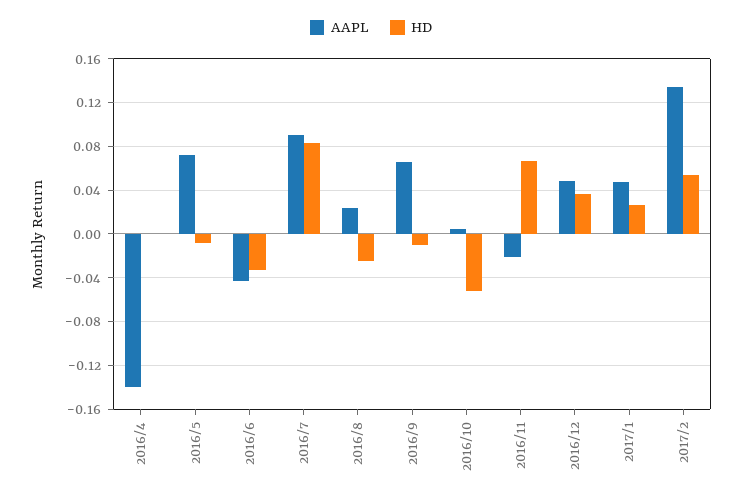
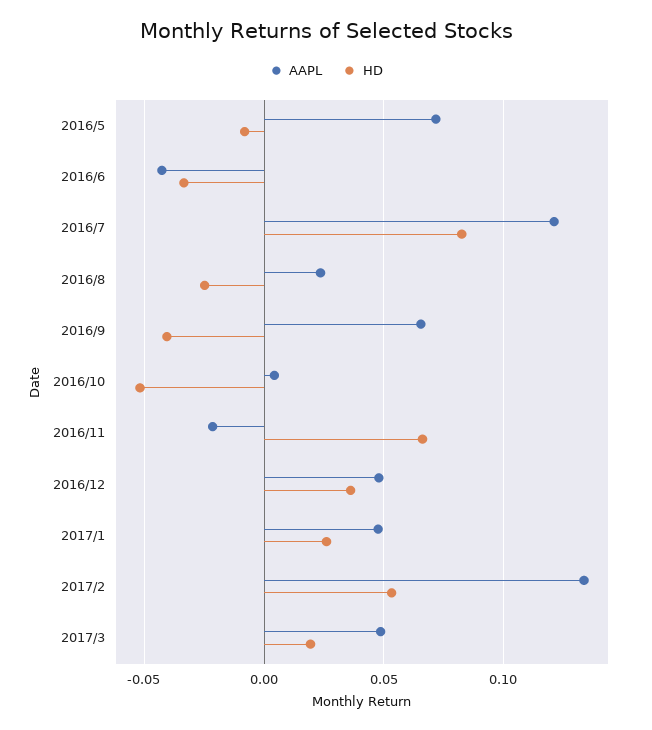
AAPL, 2016/4: -0.14 -> none
HD, 2016/4: 0 -> none
AAPL, 2016/7: 0.09 -> 0.12
HD, 2016/9: -0.01 -> -0.04
AAPL, 2017/3: none -> 0.05
HD, 2017/3: none -> 0.02

